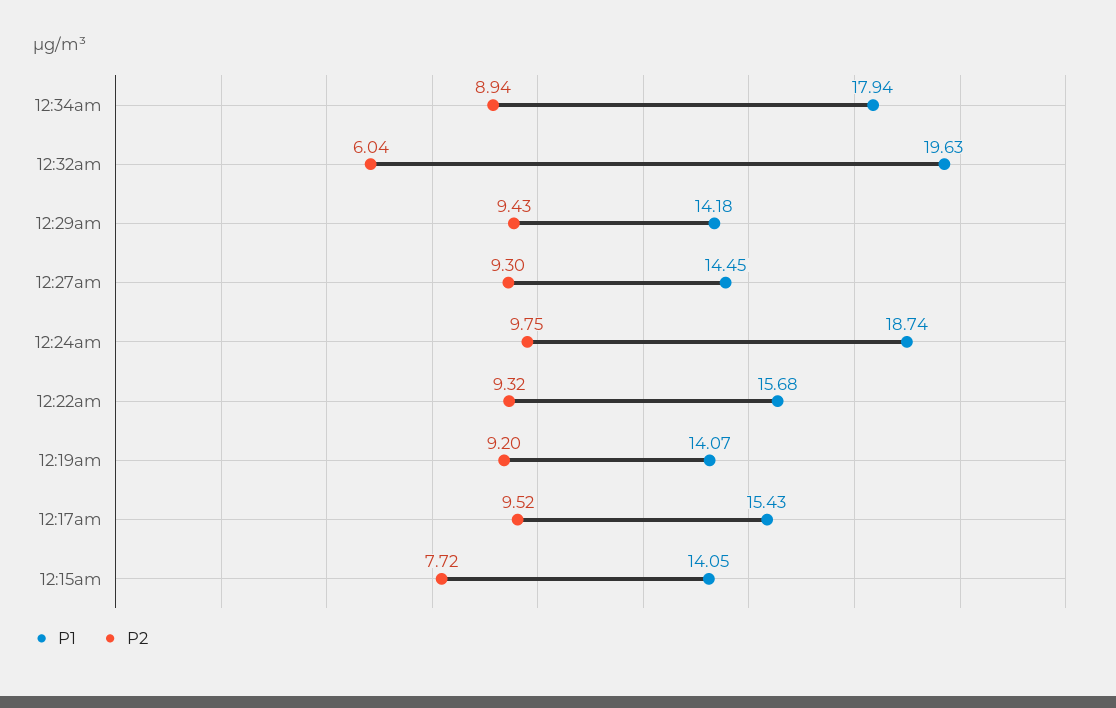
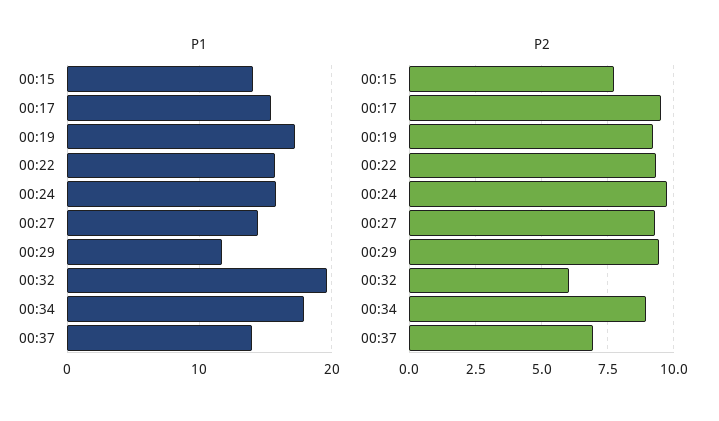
P1, 12:29am: 14.18 -> 12
P1, 12:24am: 18.74 -> 16
P1, 12:19am: 14.07 -> 17
P1, 00:37: none -> 14
P2, 00:37: none -> 7

